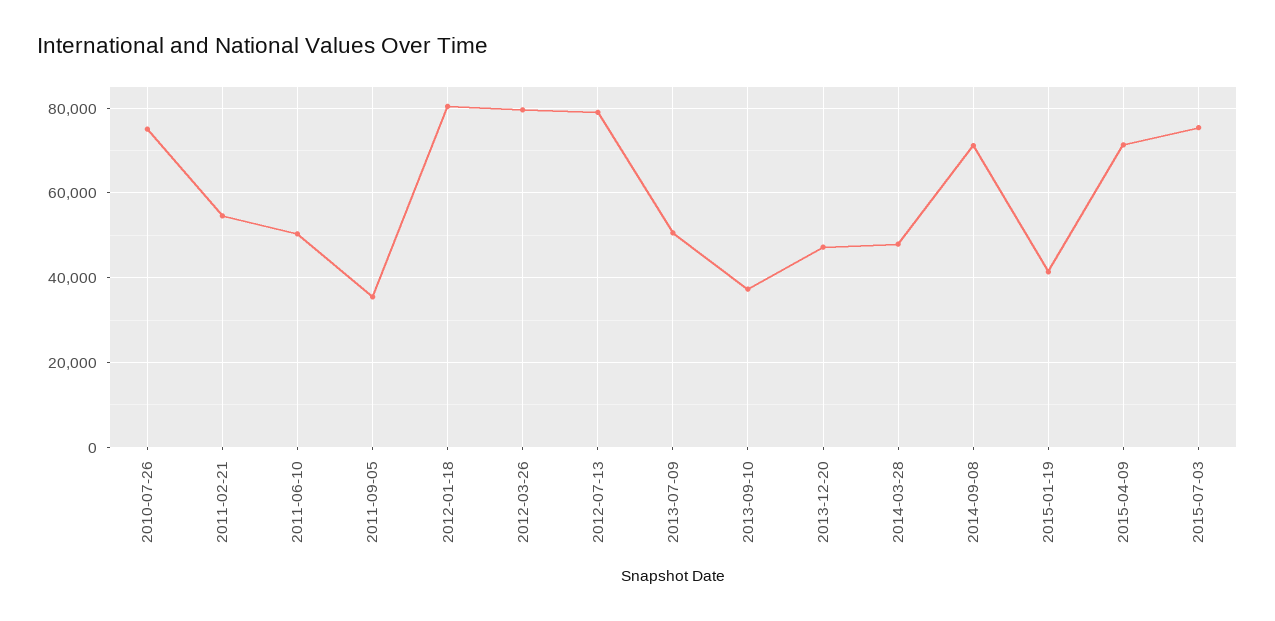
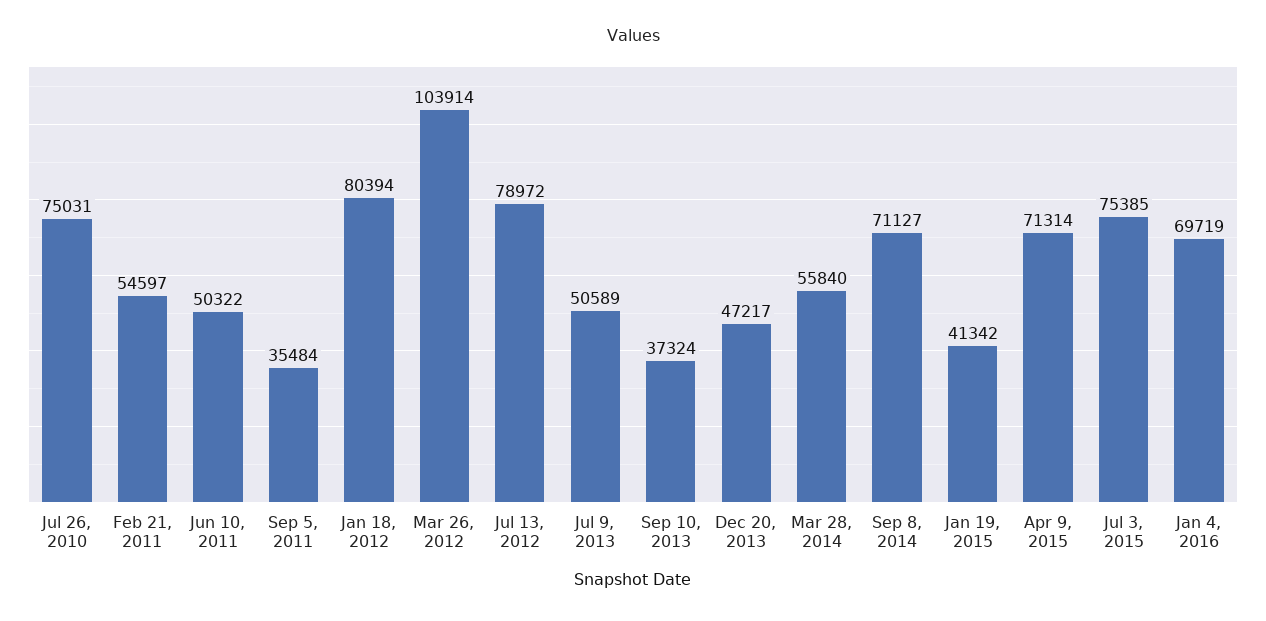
2012-03-26: 80000 -> 103914
2014-03-28: 48000 -> 55840
Jan 4, 2016: none -> 69719

